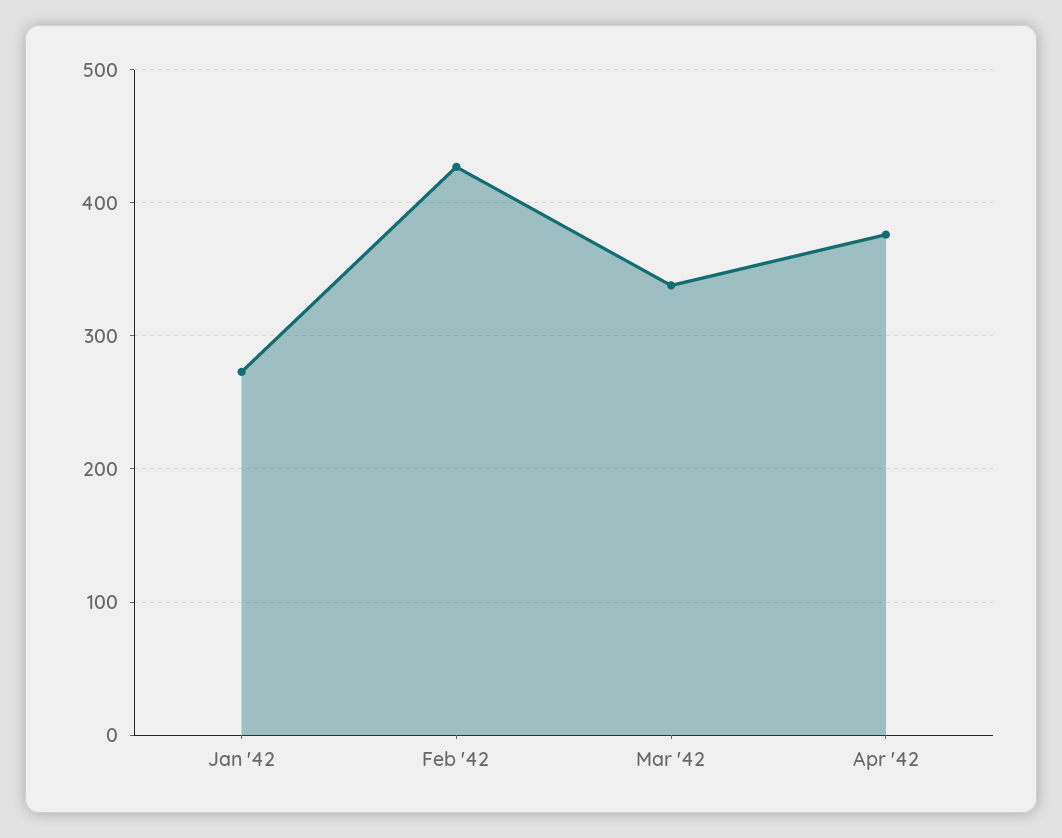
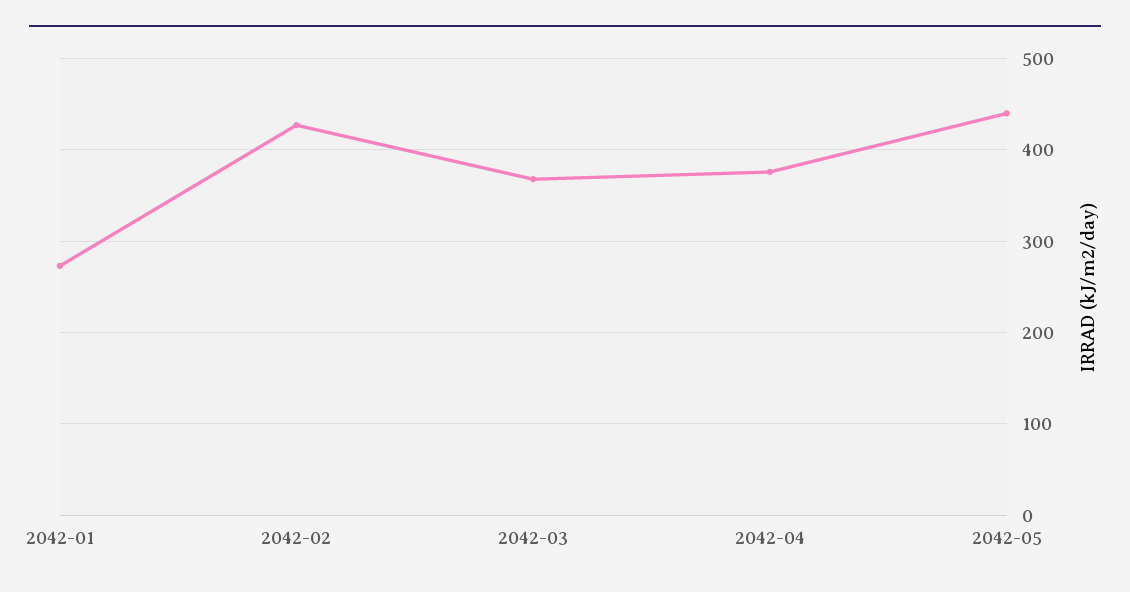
Mar '42: 340 -> 370
2042-05: none -> 440

